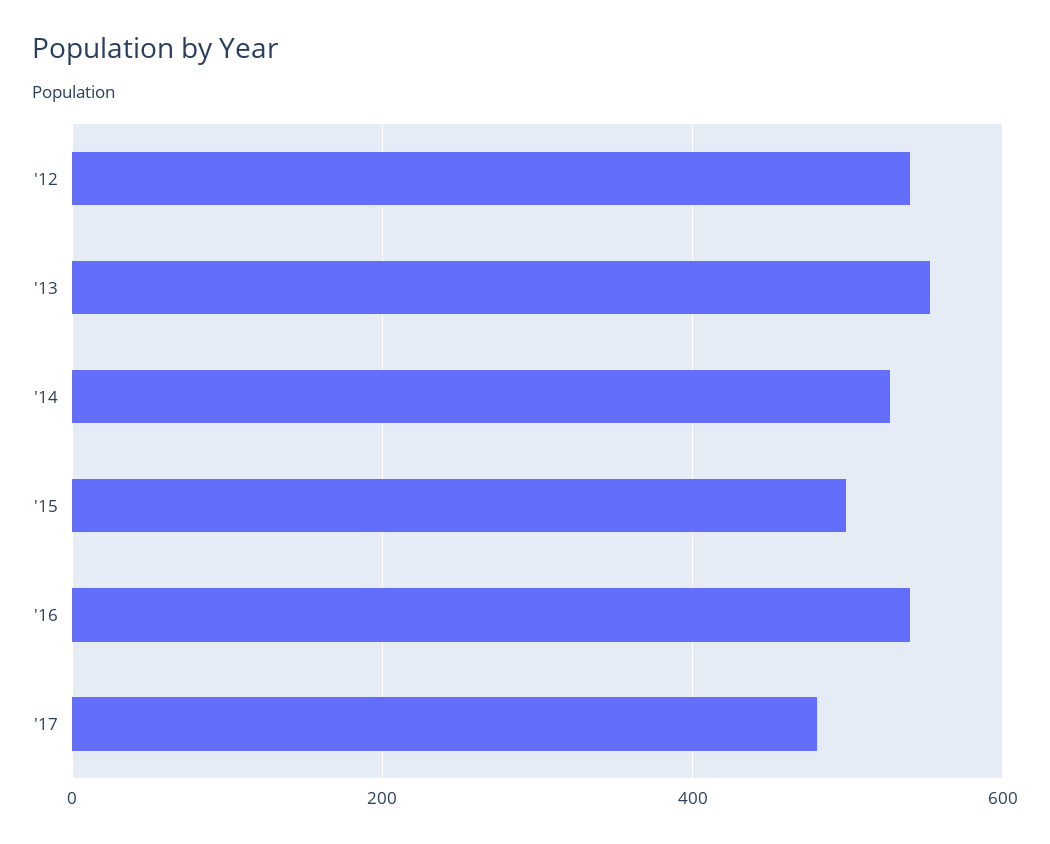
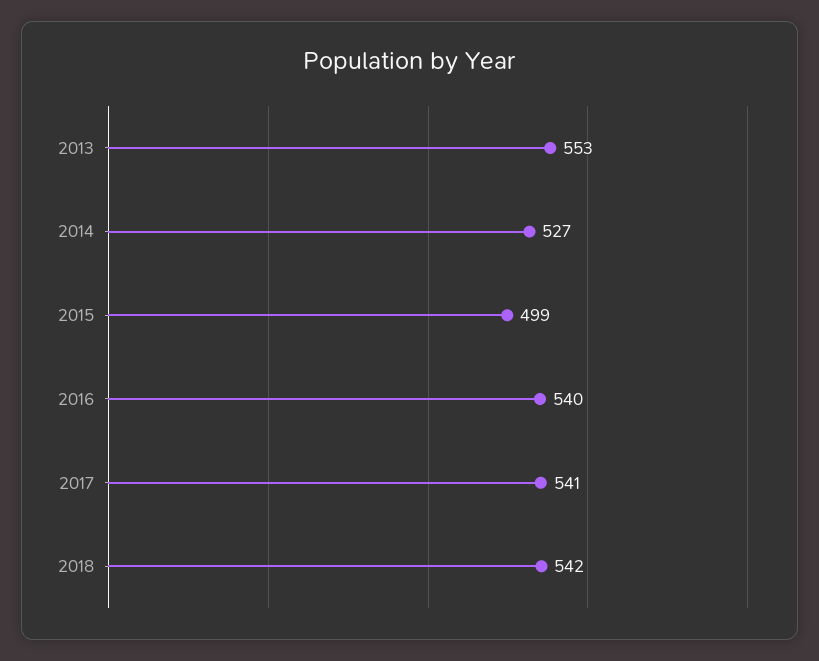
'12: 540 -> none
'17: 480 -> 541
2018: none -> 542

